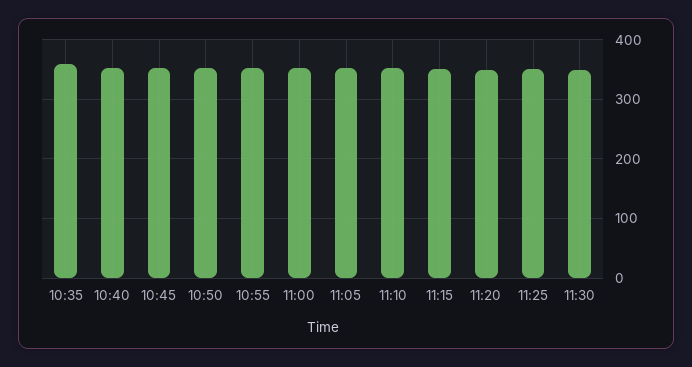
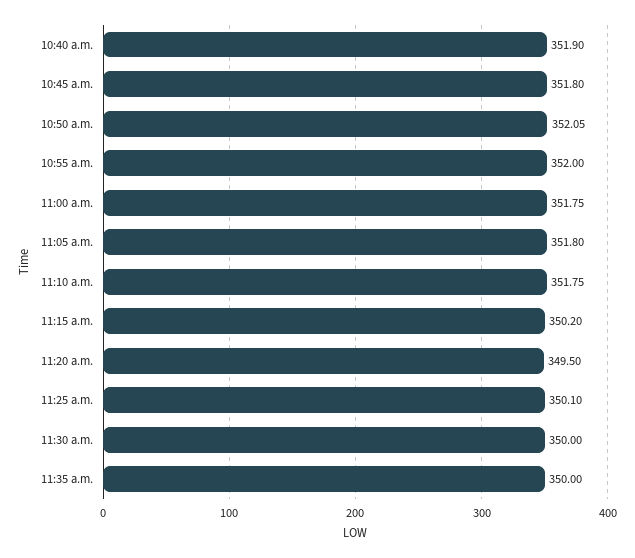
10:35: 360 -> none
11:35 a.m.: none -> 350

